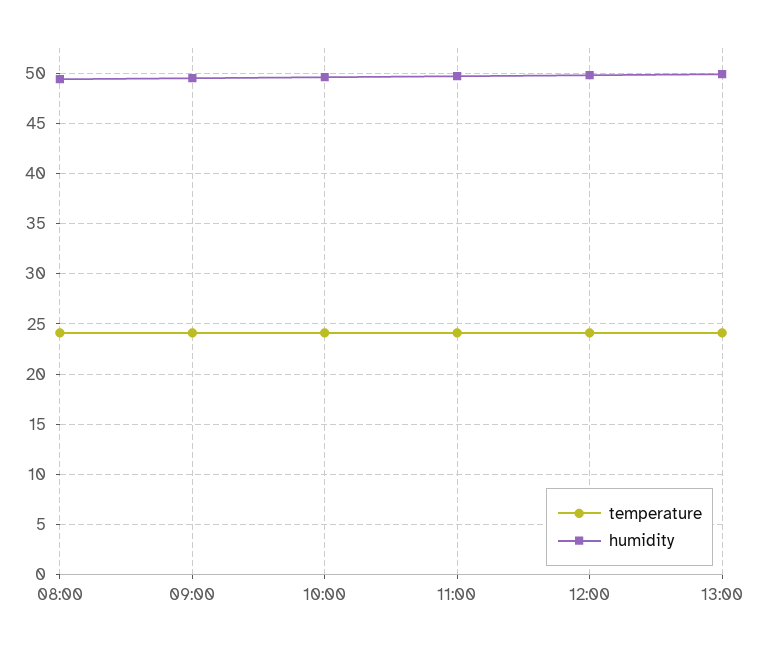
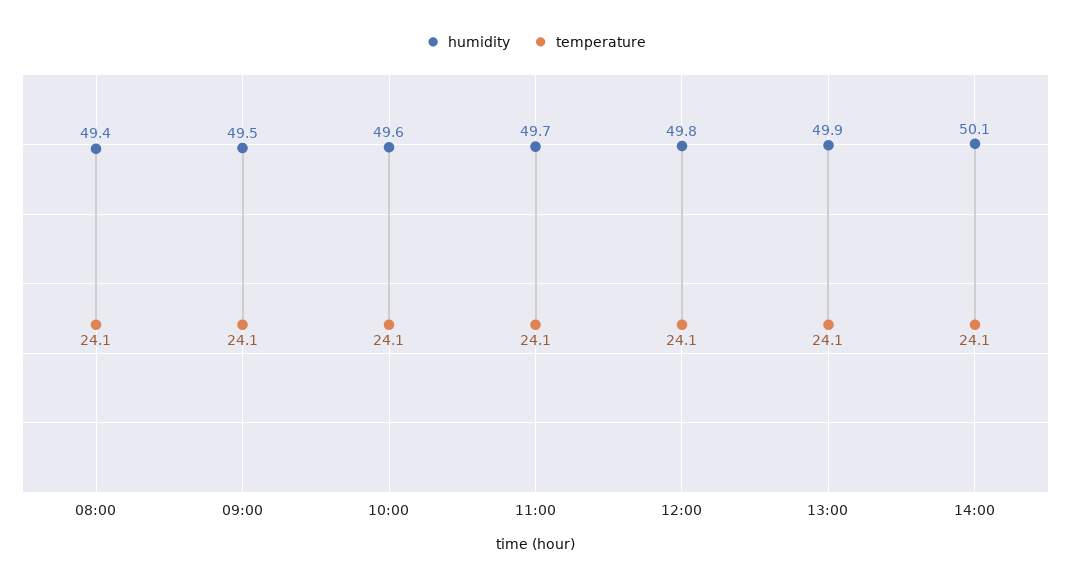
humidity, 14:00: none -> 50.1
temperature, 14:00: none -> 24.1

